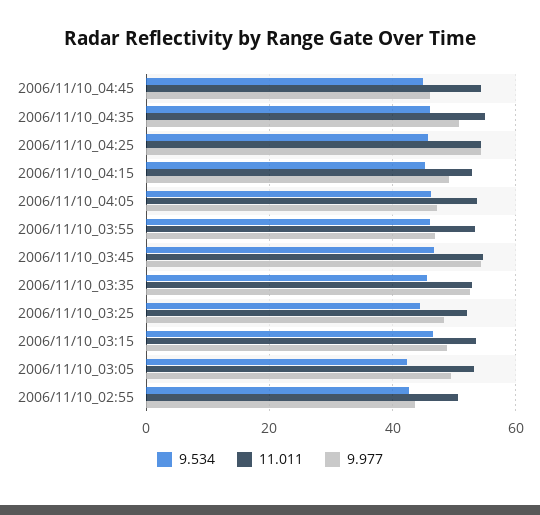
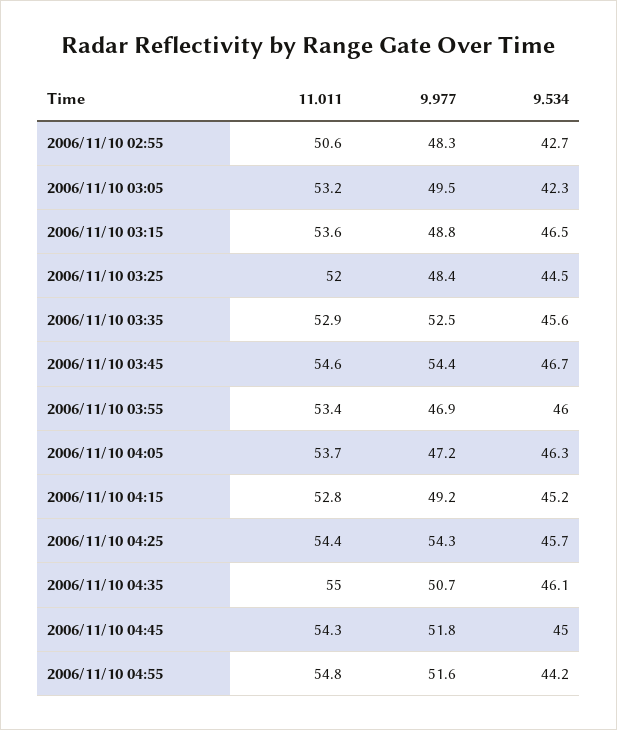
9.977, 2006/11/10_04:45: 46 -> 51.8
9.977, 2006/11/10_02:55: 44 -> 48.3
11.011, 2006/11/10 04:55: none -> 54.8
9.977, 2006/11/10 04:55: none -> 51.6
9.534, 2006/11/10 04:55: none -> 44.2

